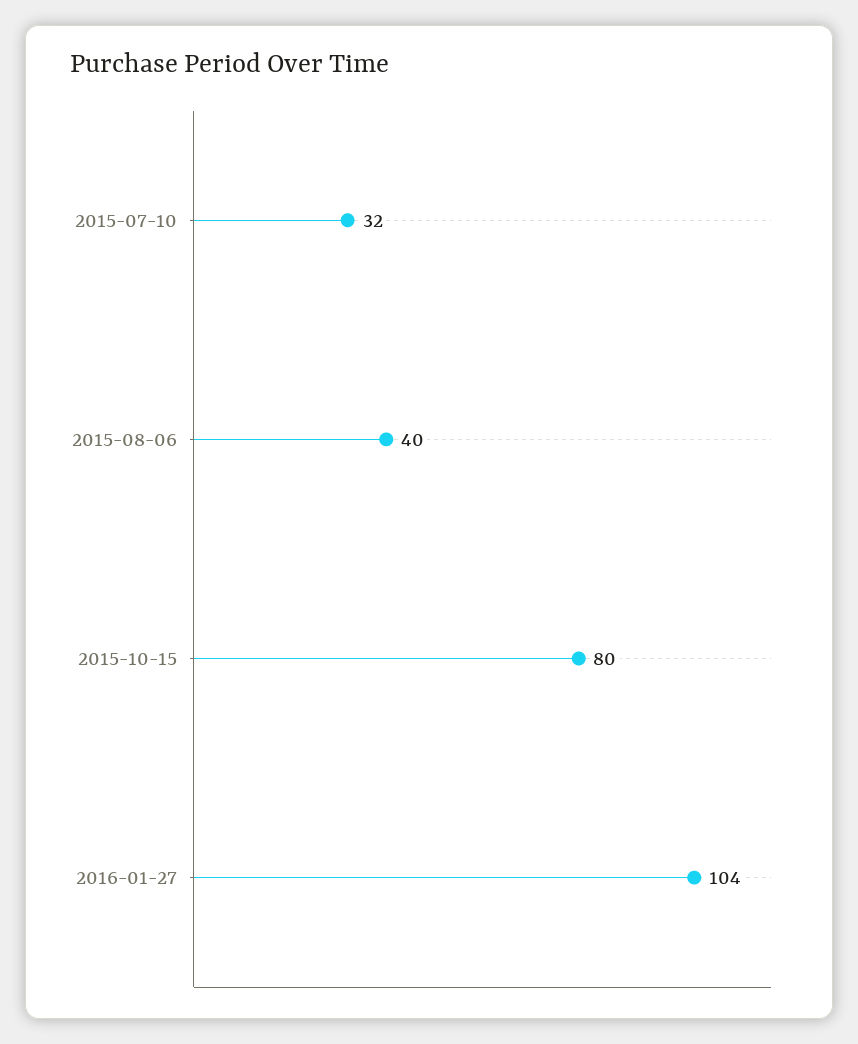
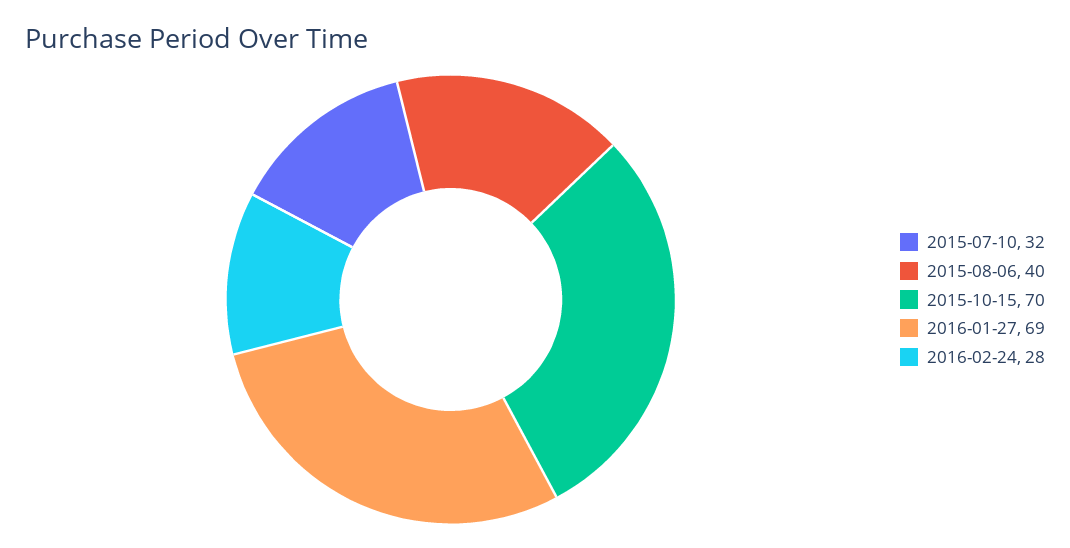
2015-10-15: 80 -> 70
2016-01-27: 104 -> 69
2016-02-24: none -> 28

